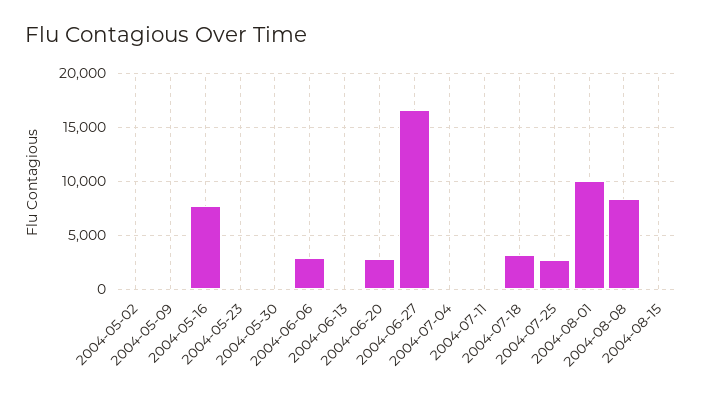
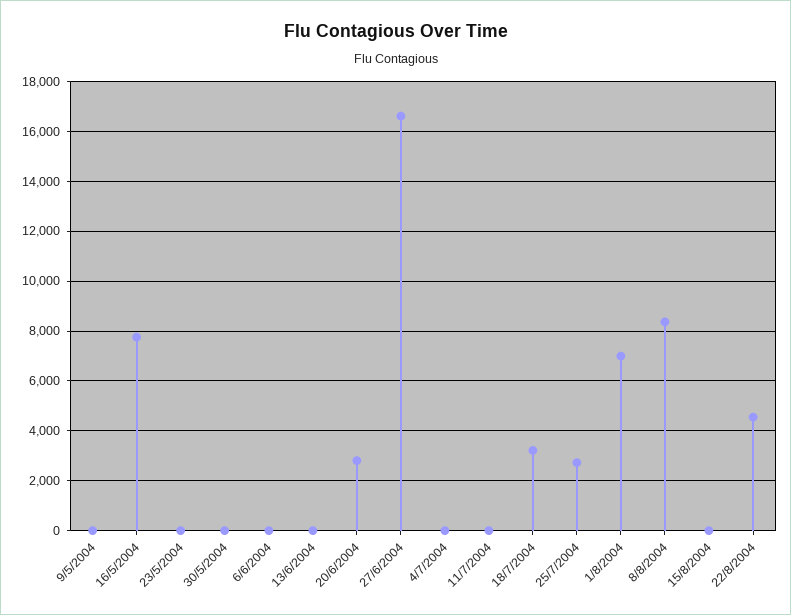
2004-05-02: 0 -> none
2004-06-06: 3000 -> 0
2004-08-01: 10000 -> 7000
22/8/2004: none -> 4500

